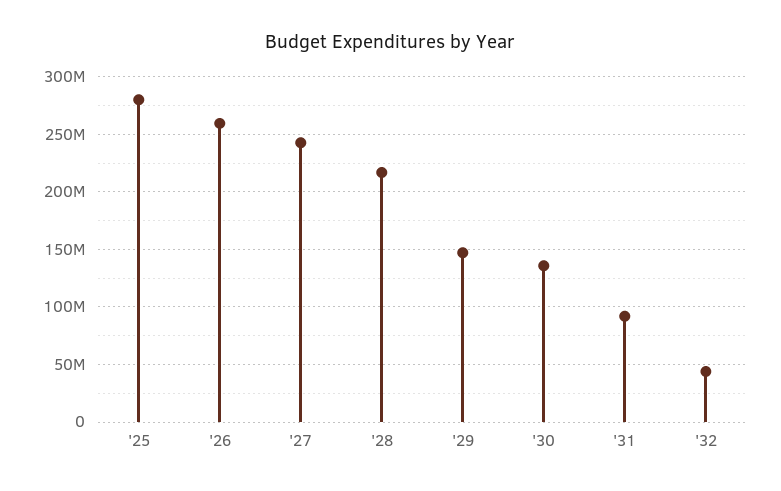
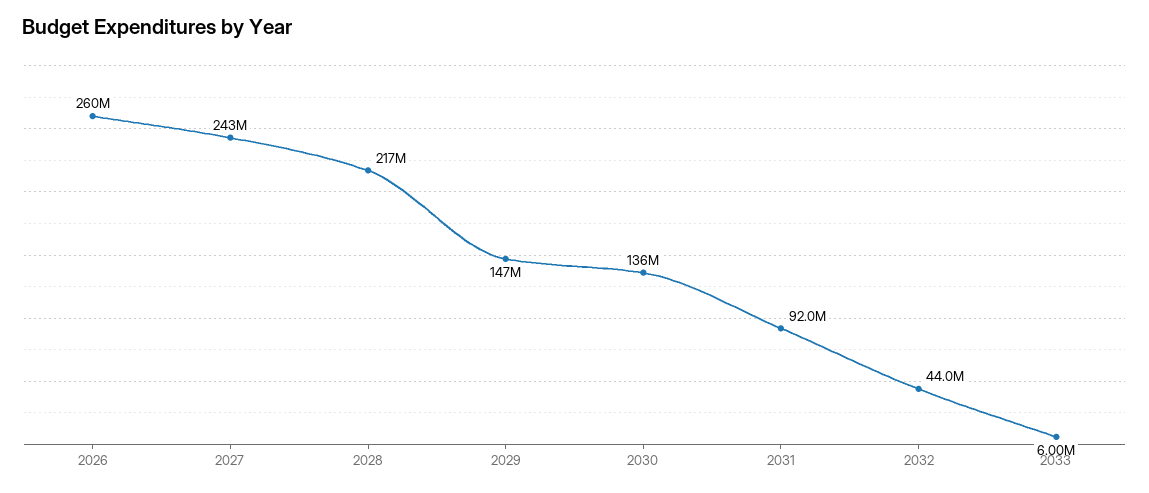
'25: 280000000 -> none
2033: none -> 6000000

